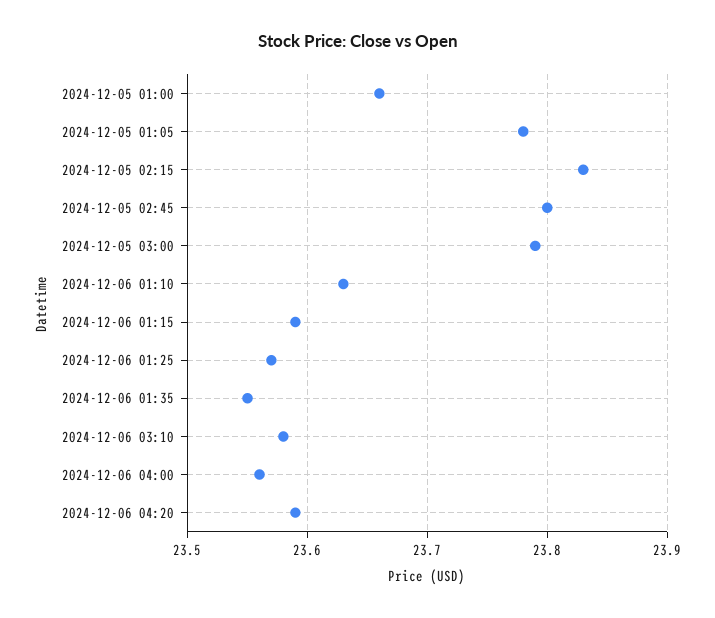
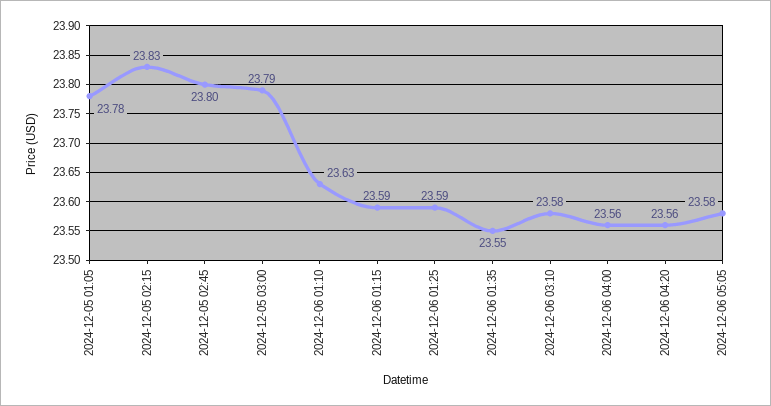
2024-12-05 01:00: 23.66 -> none
2024-12-06 01:25: 23.57 -> 23.59
2024-12-06 04:20: 23.59 -> 23.56
2024-12-06 05:05: none -> 23.58

